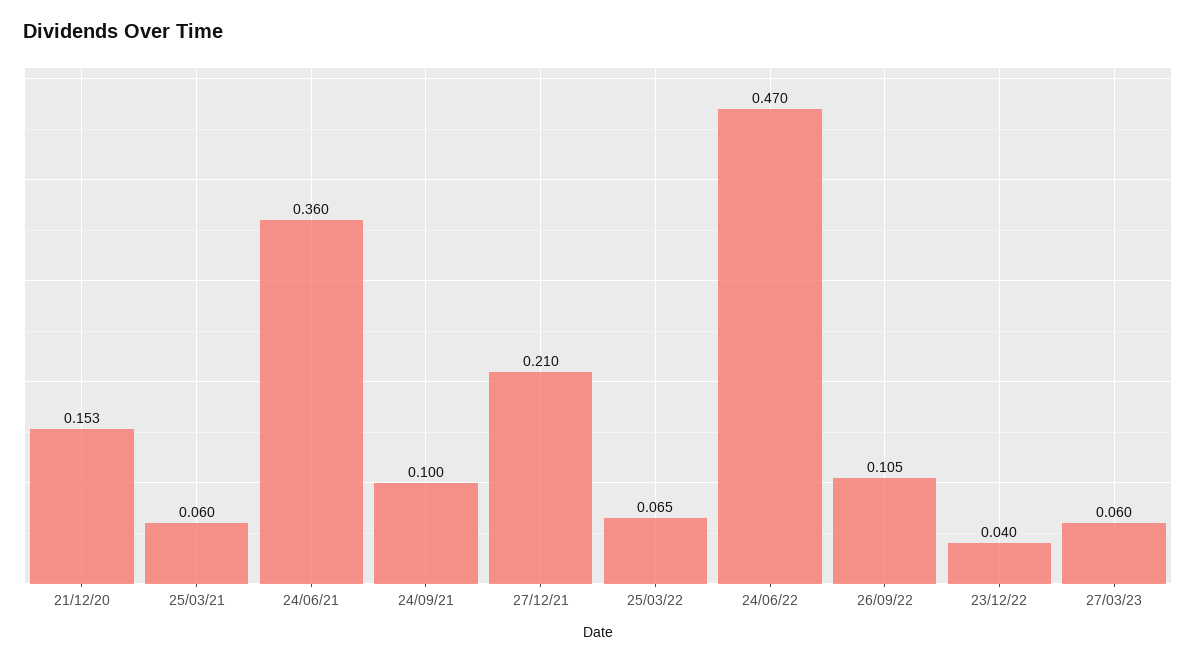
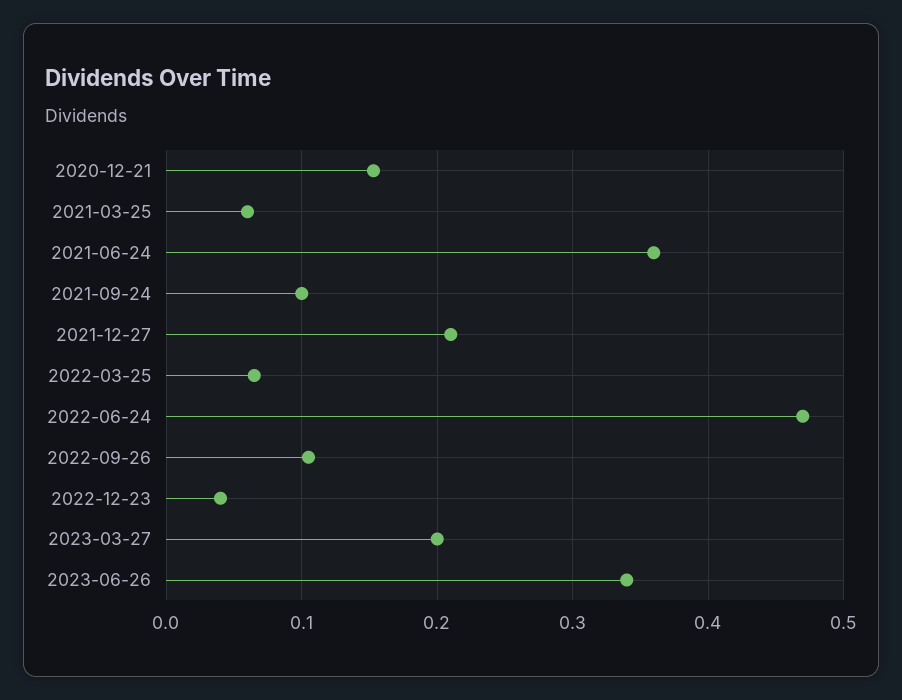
27/03/23: 0.06 -> 0.2
2023-06-26: none -> 0.34

